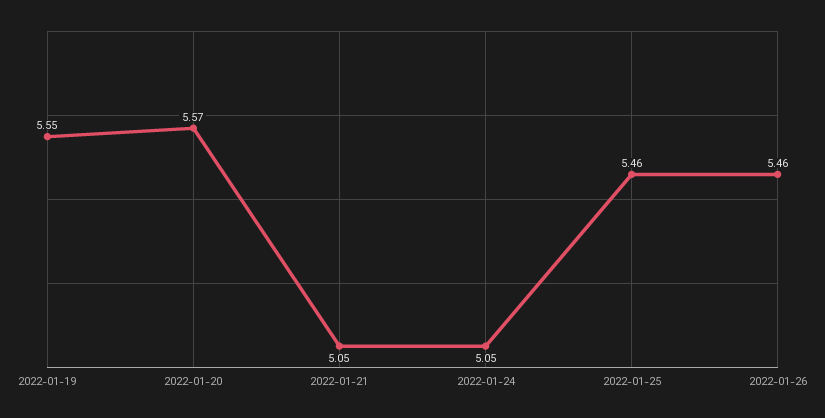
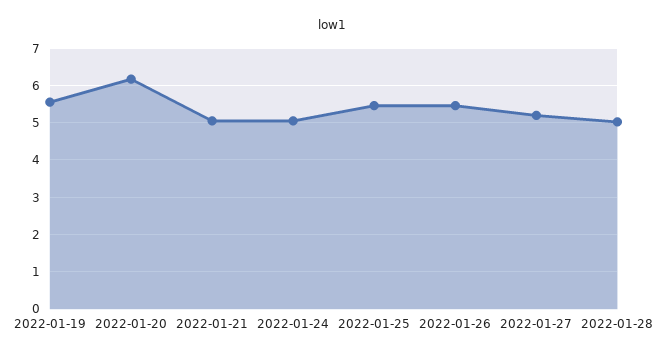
2022-01-20: 5.57 -> 6.2
2022-01-27: none -> 5.2
2022-01-28: none -> 5

